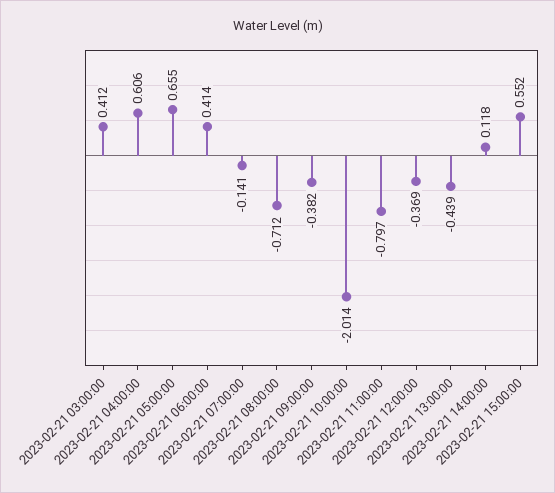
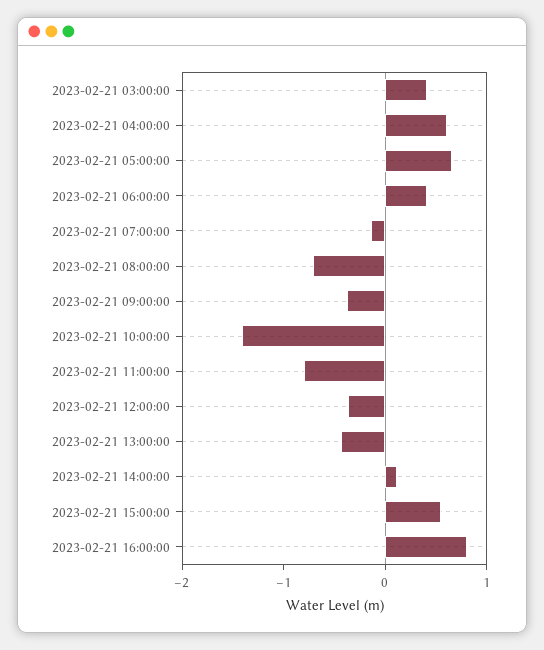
2023-02-21 10:00:00: -2.014 -> -1.4
2023-02-21 16:00:00: none -> 0.8

